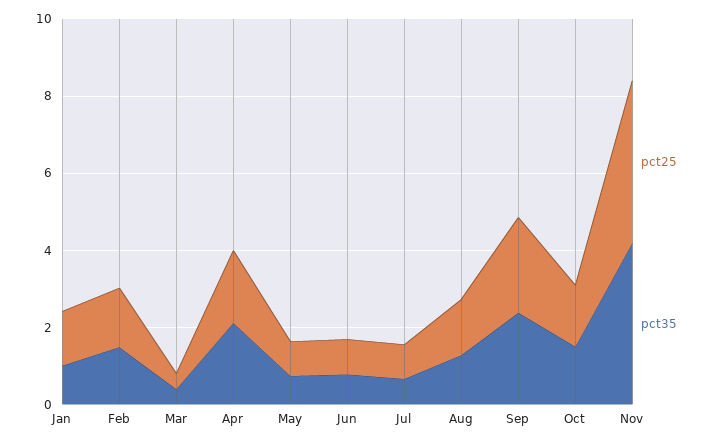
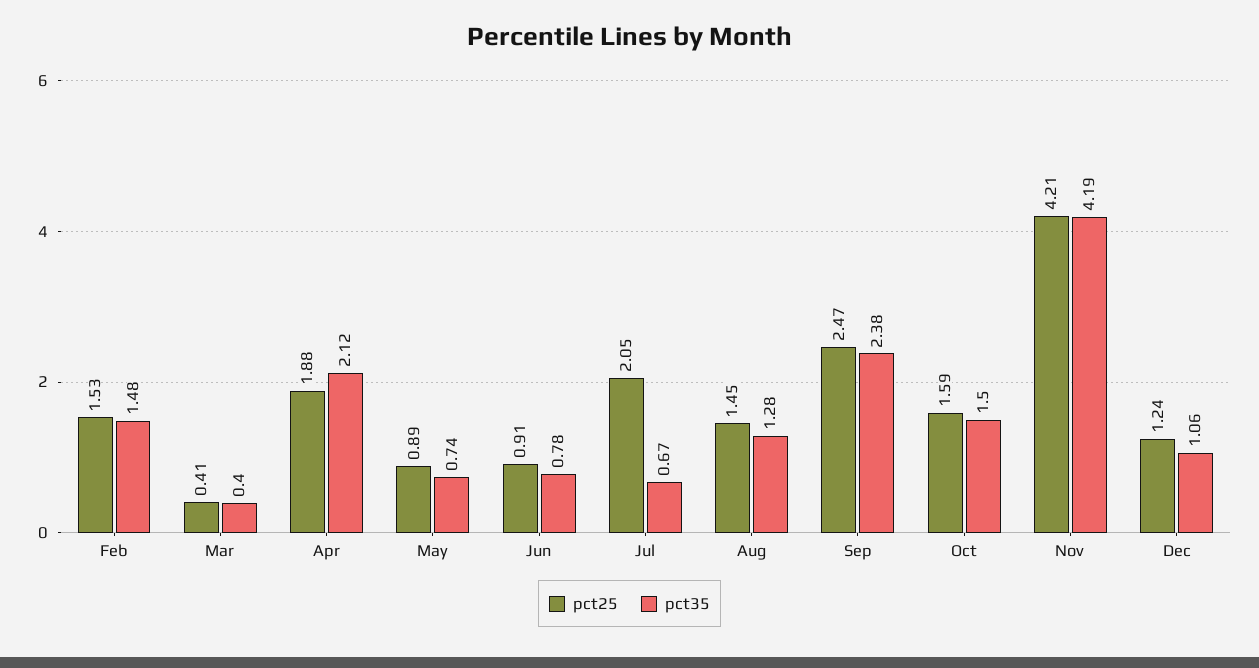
pct25, Jan: 1.5 -> none
pct35, Jan: 1 -> none
pct25, Jul: 1 -> 2.05
pct25, Dec: none -> 1.24
pct35, Dec: none -> 1.06

